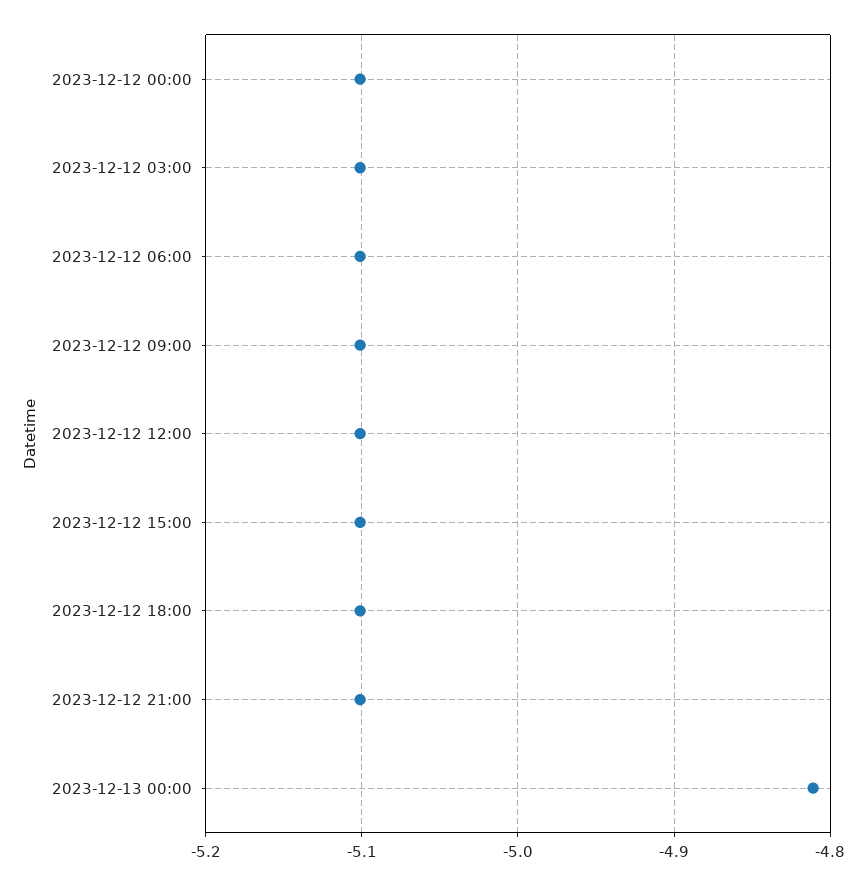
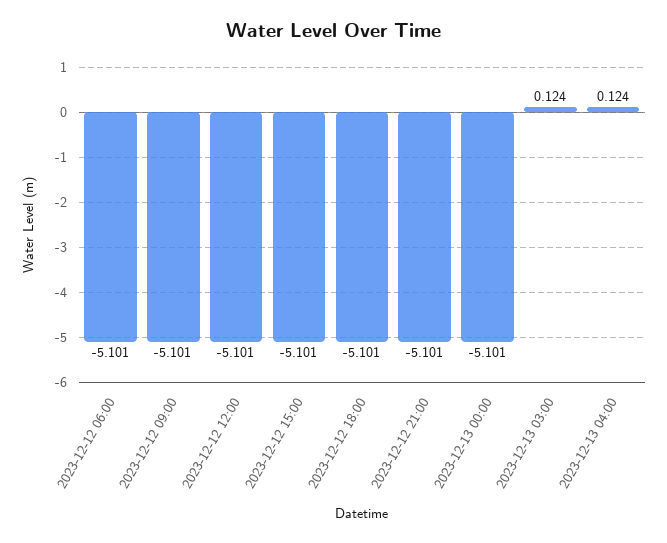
2023-12-12 00:00: -5.1 -> none
2023-12-12 03:00: -5.1 -> none
2023-12-13 00:00: -4.81 -> -5.101
2023-12-13 03:00: none -> 0.124
2023-12-13 04:00: none -> 0.124

